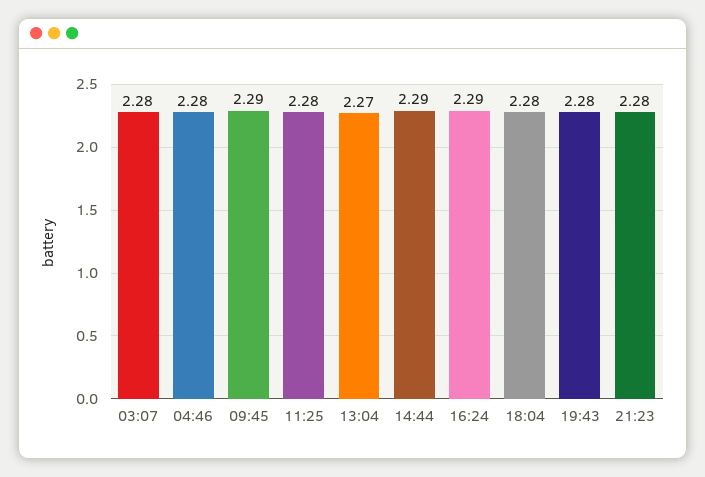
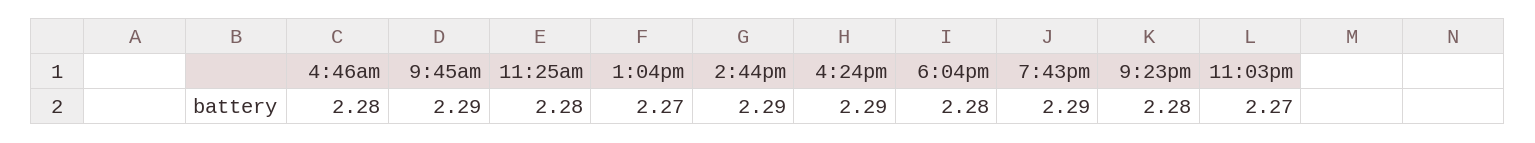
03:07: 2.28 -> none
19:43: 2.28 -> 2.29
11:03pm: none -> 2.27

